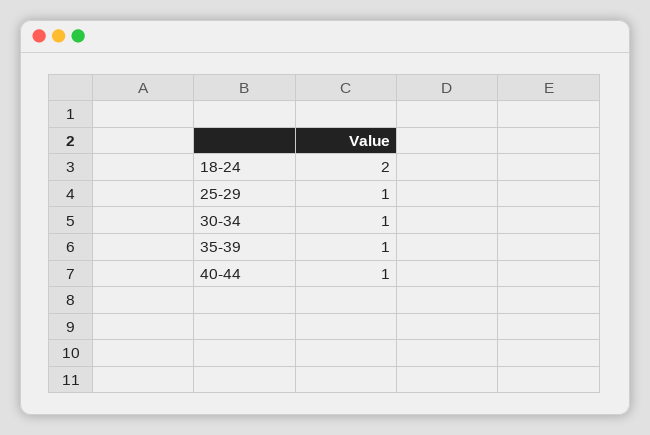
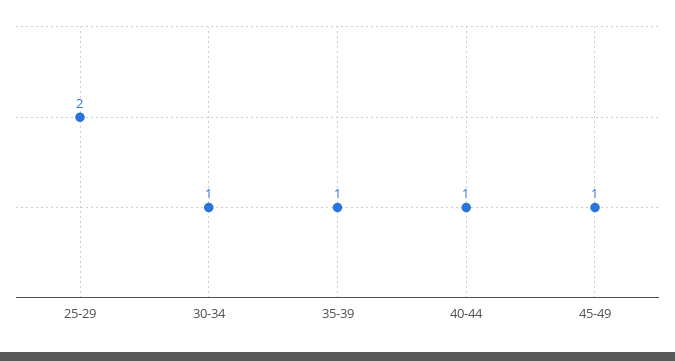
18-24: 2 -> none
25-29: 1 -> 2
45-49: none -> 1

